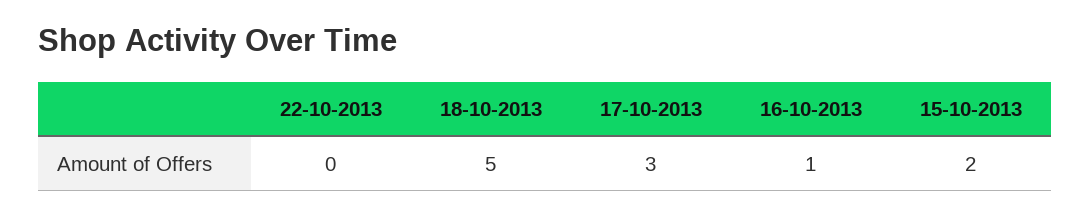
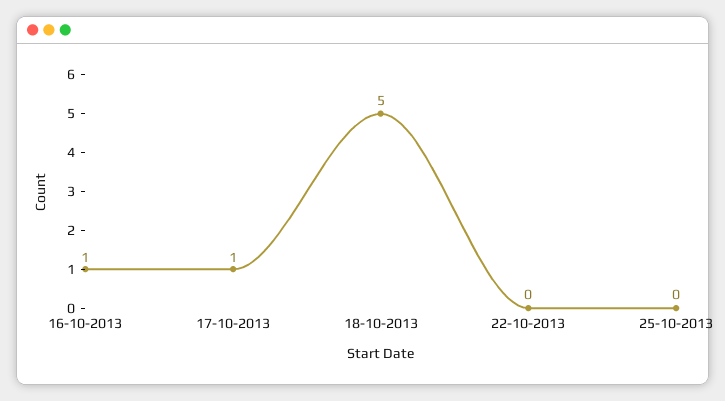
17-10-2013: 3 -> 1
15-10-2013: 2 -> none
25-10-2013: none -> 0

